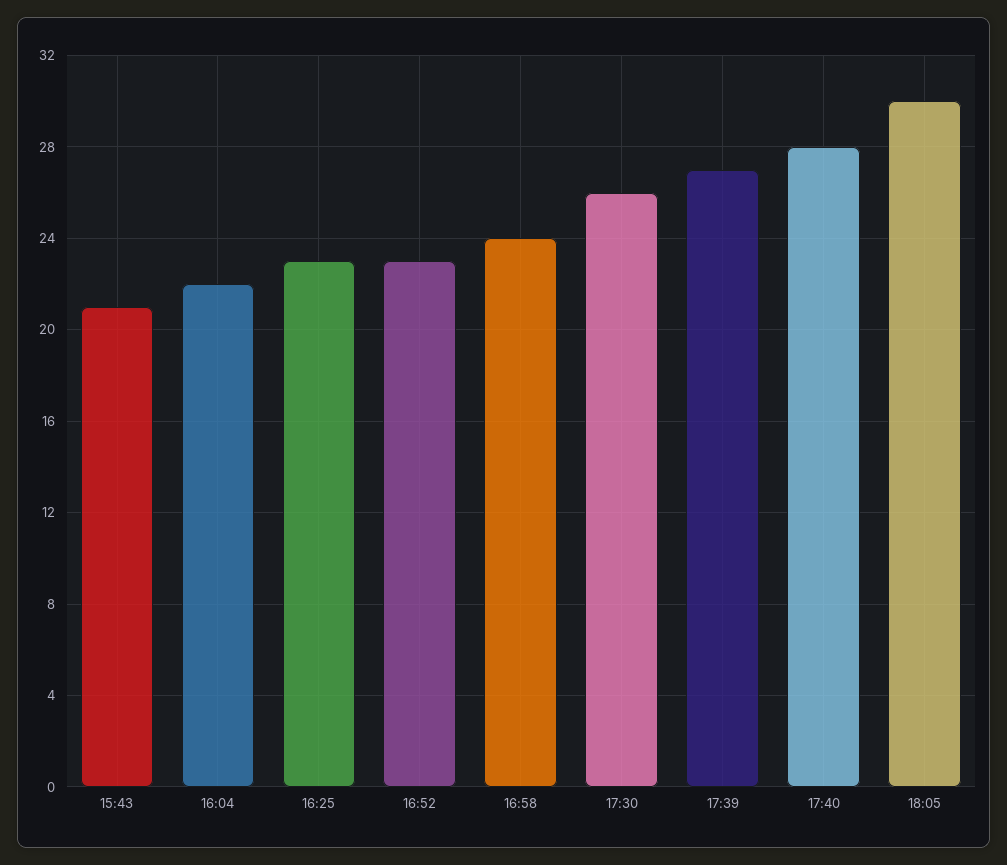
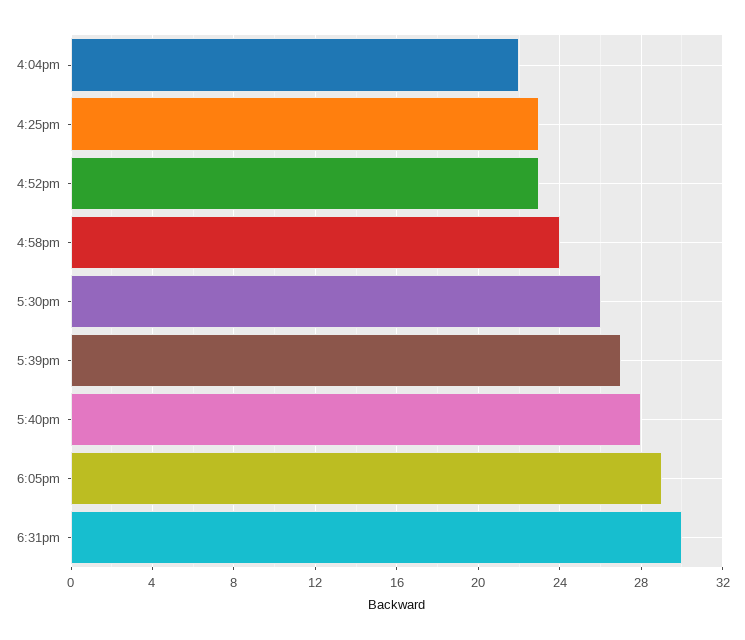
15:43: 21 -> none
18:05: 30 -> 29
6:31pm: none -> 30

